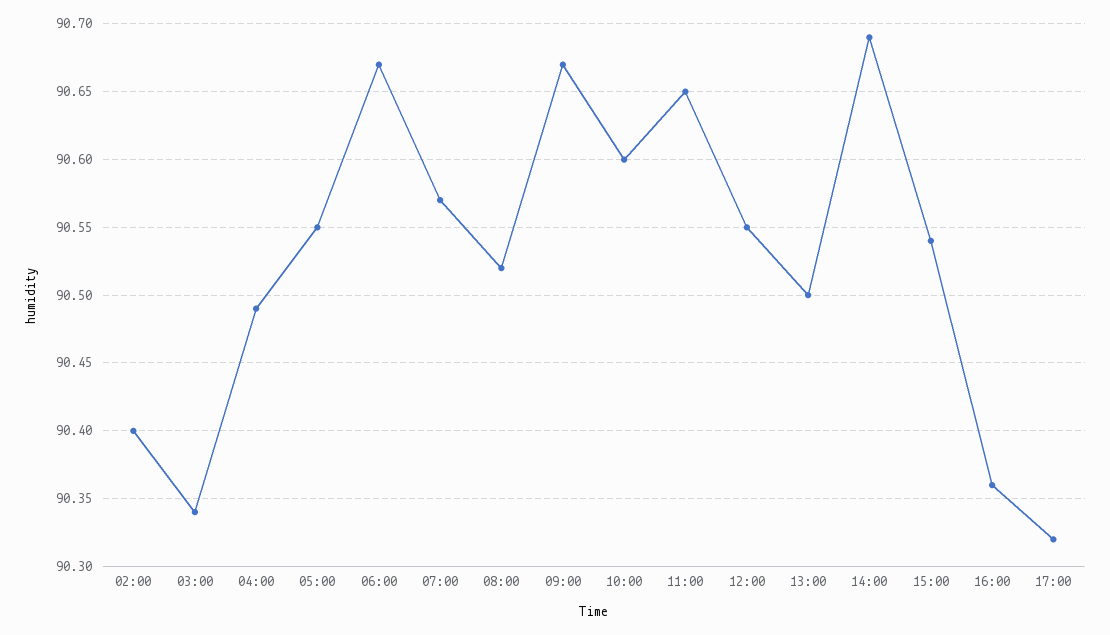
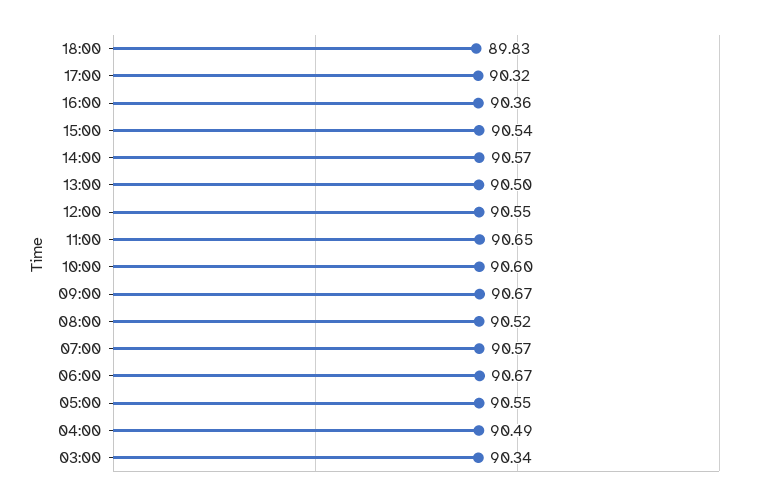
02:00: 90.4 -> none
14:00: 90.69 -> 90.57
18:00: none -> 89.83

